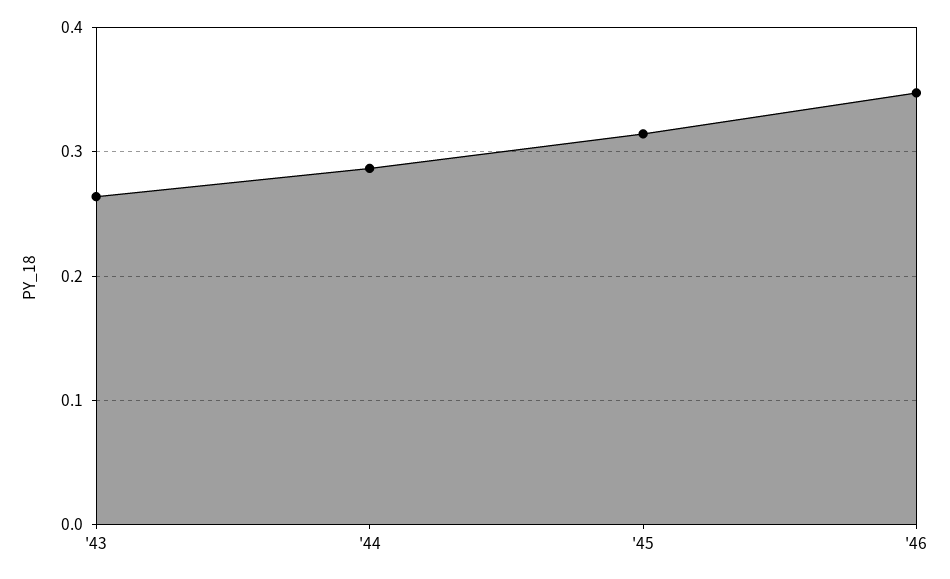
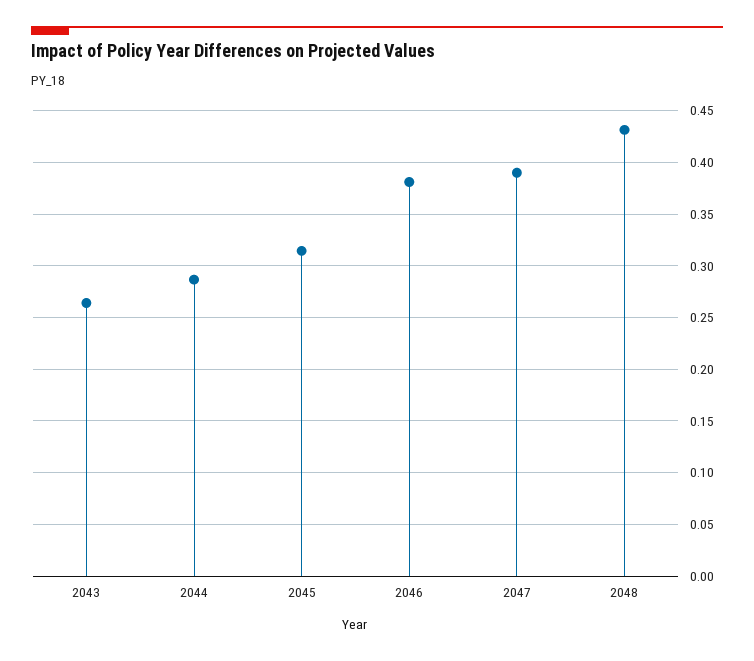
'46: 0.35 -> 0.38
2047: none -> 0.39
2048: none -> 0.43

